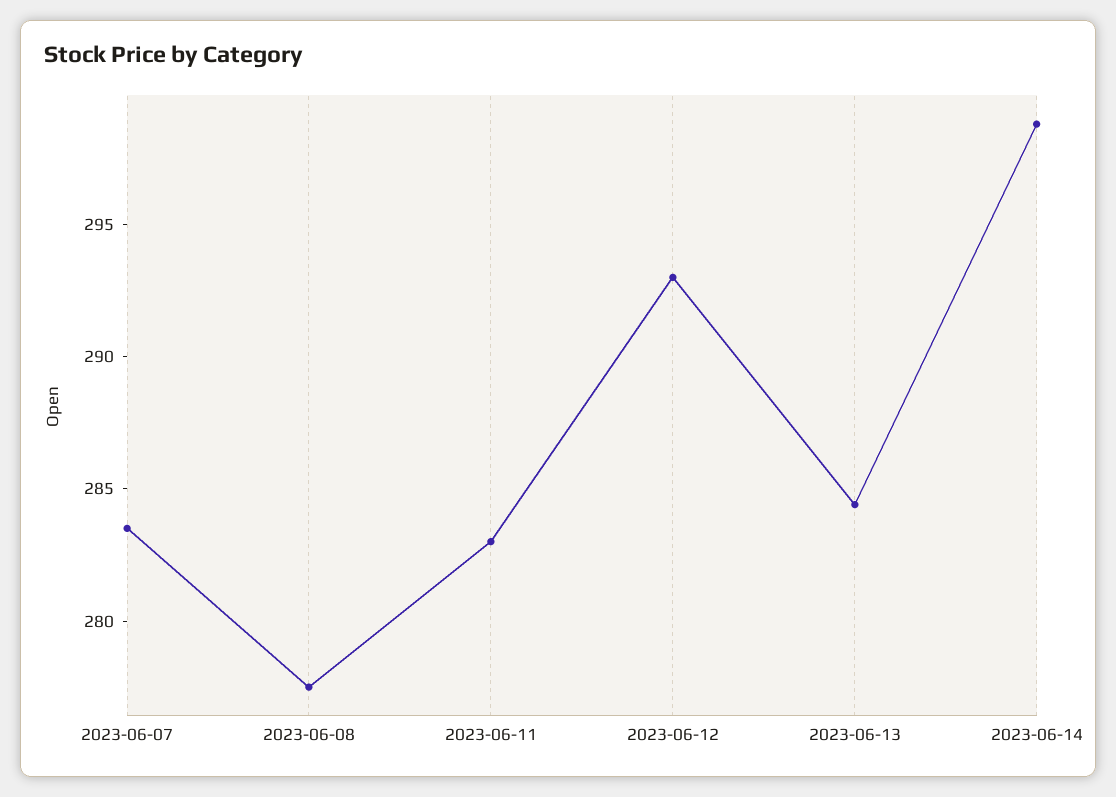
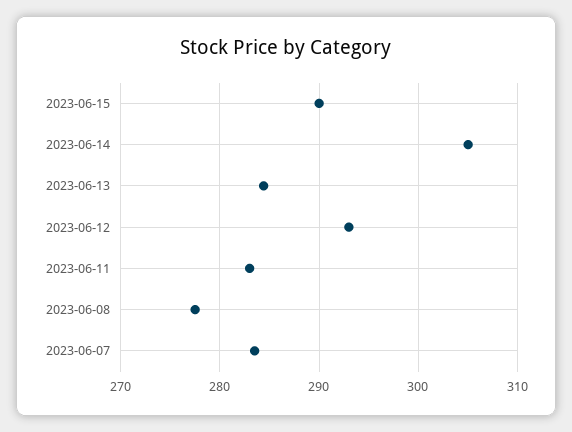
2023-06-14: 299 -> 305
2023-06-15: none -> 290

